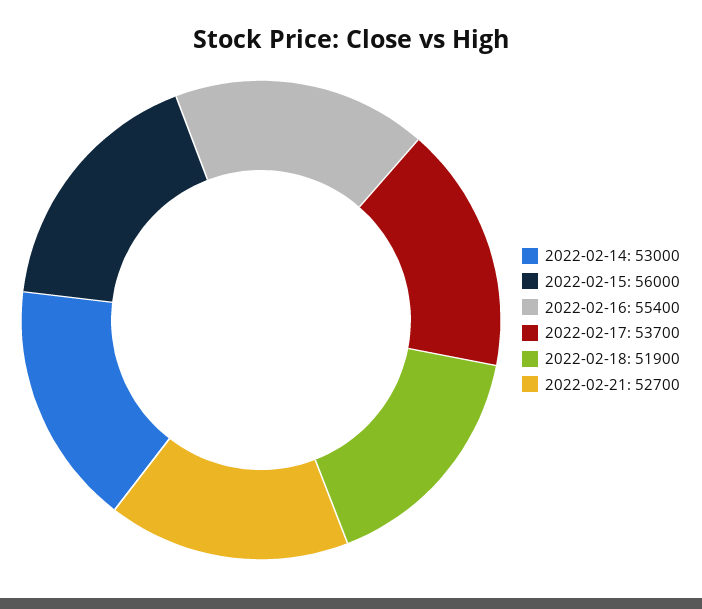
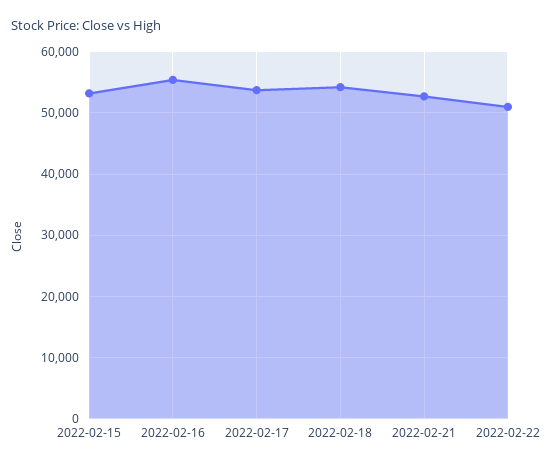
2022-02-14: 53000 -> none
2022-02-15: 56000 -> 53000
2022-02-18: 51900 -> 54000
2022-02-22: none -> 51000

